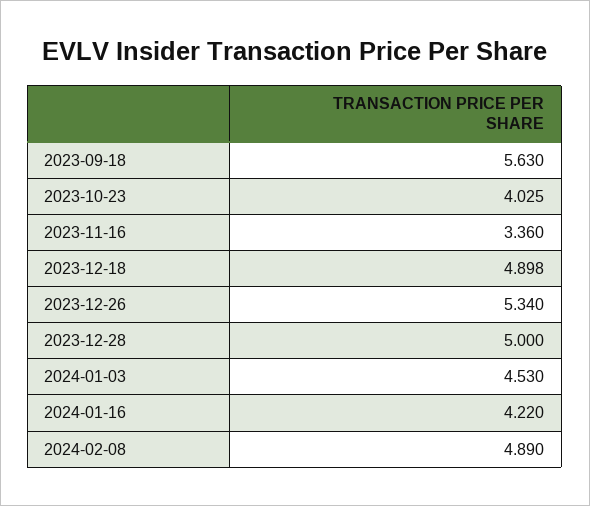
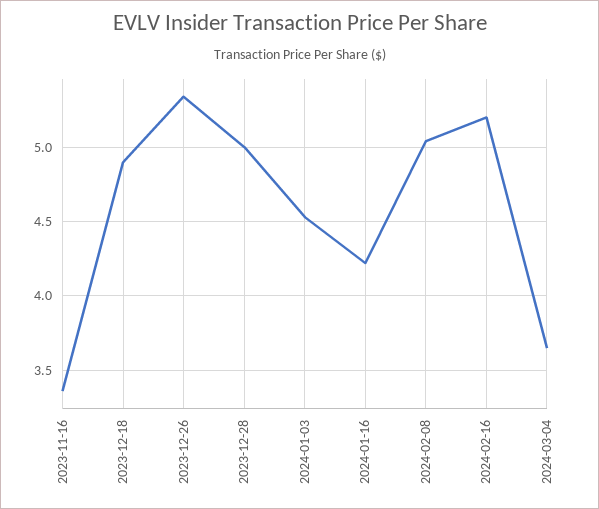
2023-09-18: 5.63 -> none
2023-10-23: 4.025 -> none
2024-02-08: 4.89 -> 5.05
2024-02-16: none -> 5.2
2024-03-04: none -> 3.65

